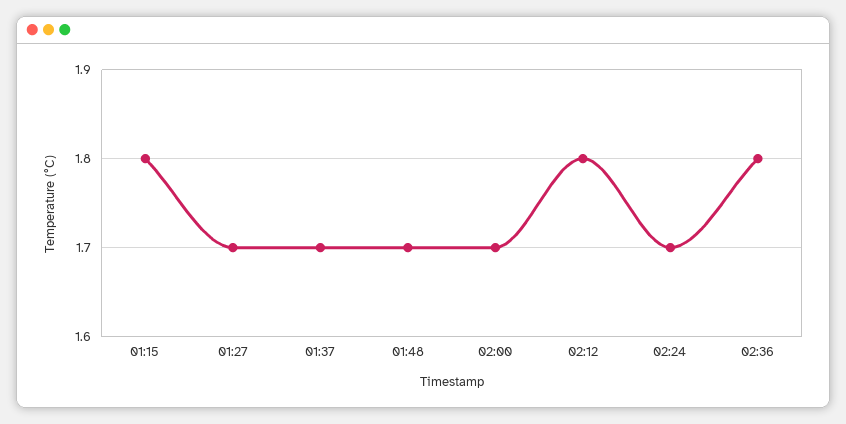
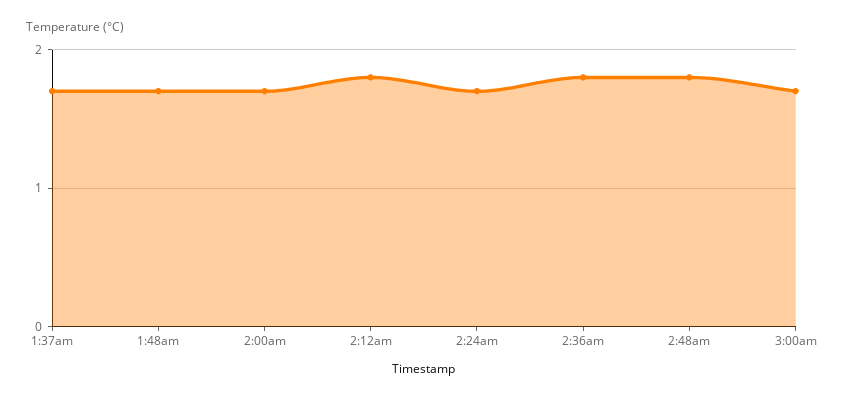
01:15: 1.8 -> none
01:27: 1.7 -> none
2:48am: none -> 1.8
3:00am: none -> 1.7

